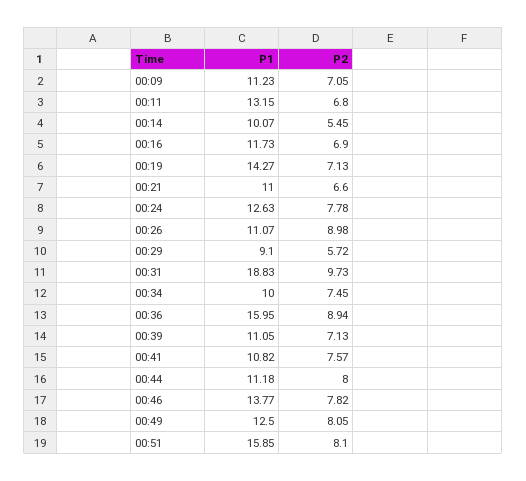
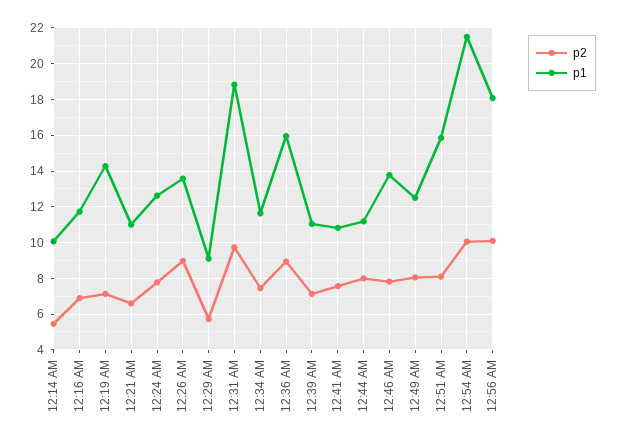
P1, 00:09: 11.23 -> none
P2, 00:09: 7.05 -> none
P1, 00:11: 13.15 -> none
P2, 00:11: 6.8 -> none
P1, 00:26: 11.07 -> 13.5
P1, 00:34: 10 -> 11.5
P2, 12:54 AM: none -> 10
P1, 12:54 AM: none -> 21.5
P2, 12:56 AM: none -> 10
P1, 12:56 AM: none -> 18

